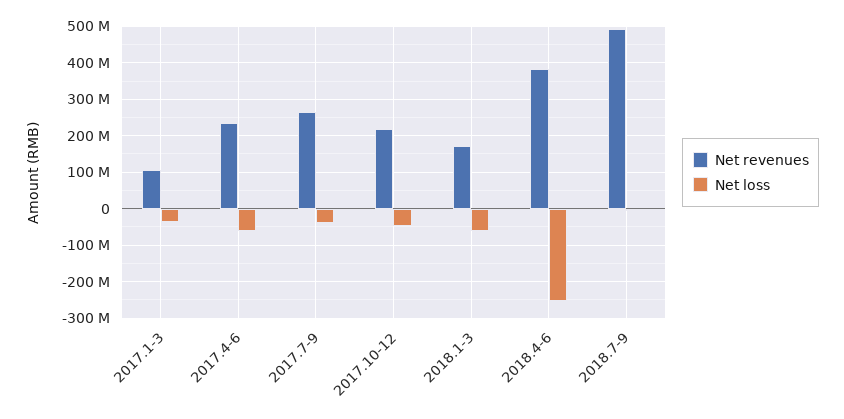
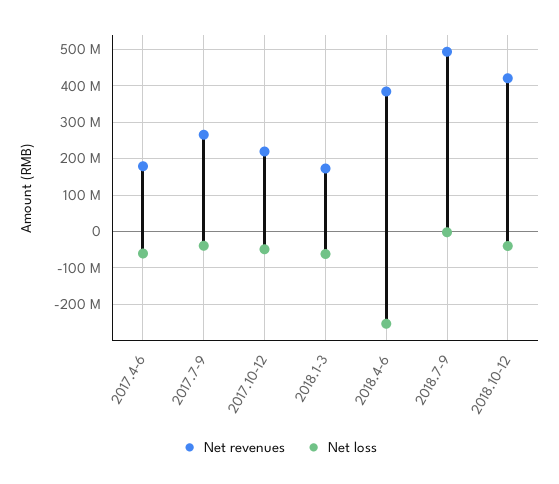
Net revenues, 2017.1-3: 100000000 -> none
Net loss, 2017.1-3: -40000000 -> none
Net revenues, 2017.4-6: 240000000 -> 180000000
Net revenues, 2018.10-12: none -> 420000000
Net loss, 2018.10-12: none -> -40000000

